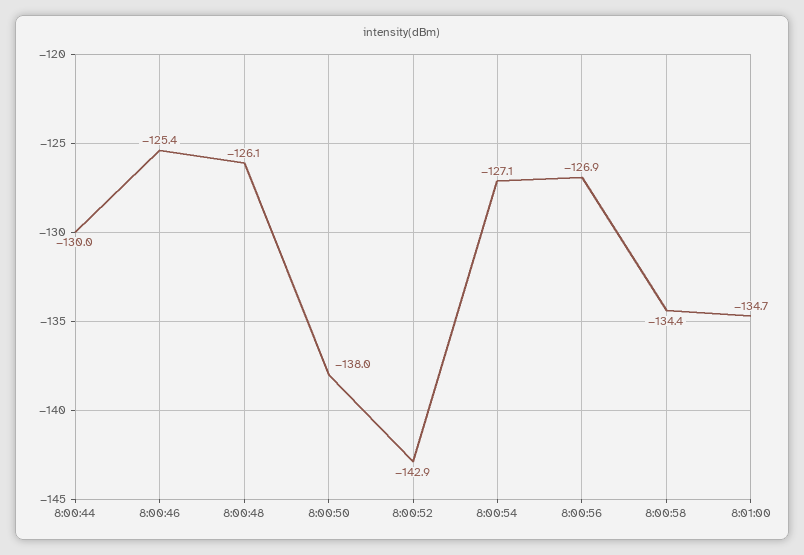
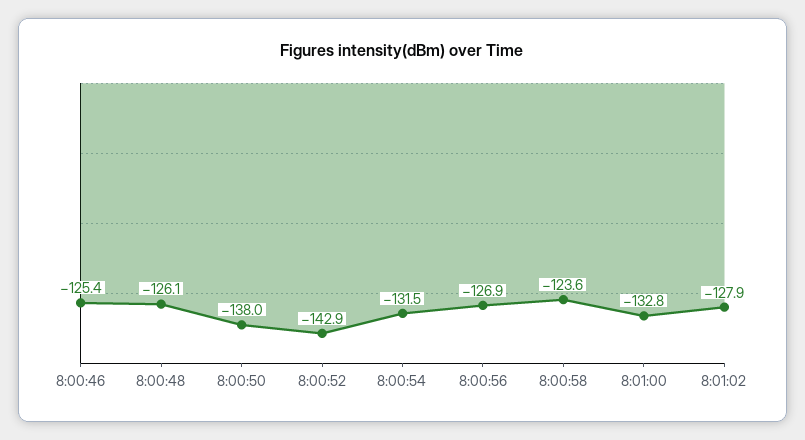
8:00:44: -130 -> none
8:00:54: -127.1 -> -131.5
8:00:58: -134.4 -> -123.6
8:01:00: -134.7 -> -132.8
8:01:02: none -> -127.9

